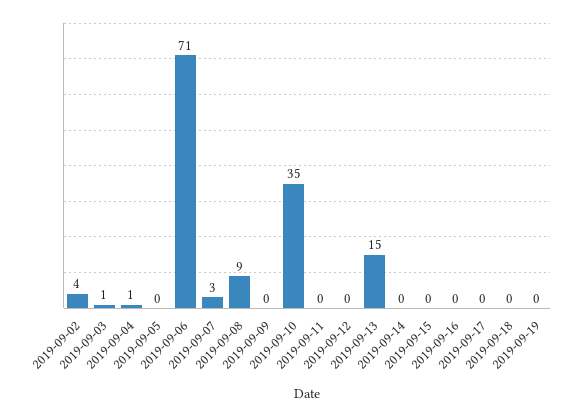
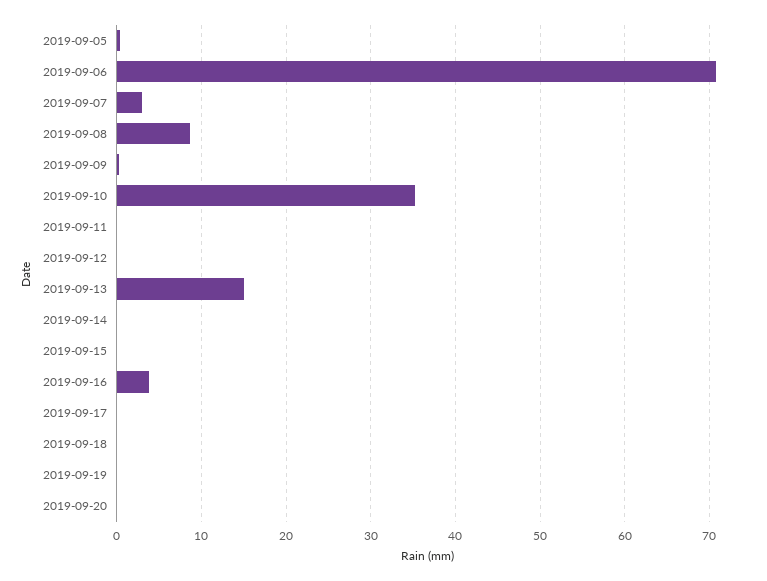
2019-09-02: 4 -> none
2019-09-03: 1 -> none
2019-09-04: 1 -> none
2019-09-16: 0 -> 4
2019-09-20: none -> 0

